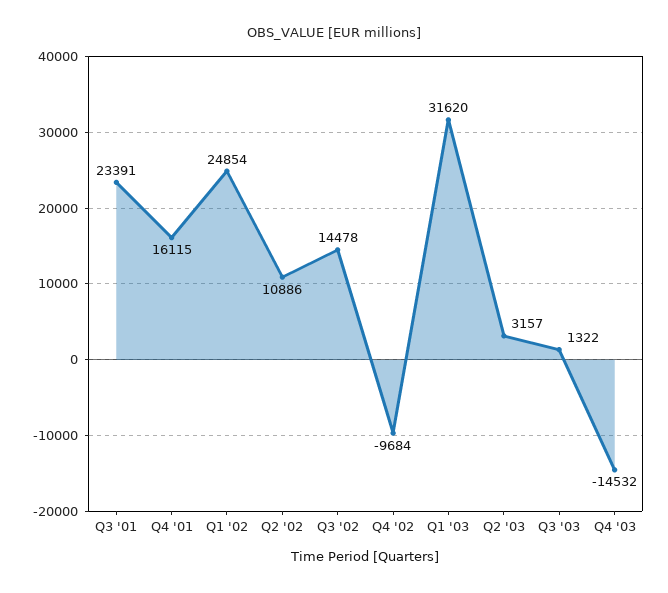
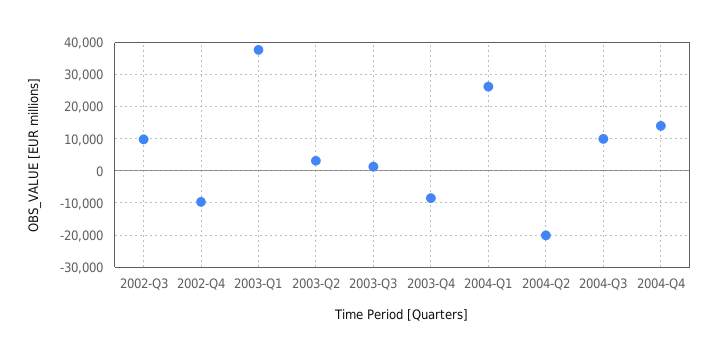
Q3 '01: 23391 -> none
Q4 '01: 16115 -> none
Q1 '02: 24854 -> none
Q2 '02: 10886 -> none
Q3 '02: 14478 -> 10000
Q1 '03: 31620 -> 38000
Q4 '03: -14532 -> -8000
2004-Q1: none -> 26000
2004-Q2: none -> -20000
2004-Q3: none -> 10000
2004-Q4: none -> 14000

